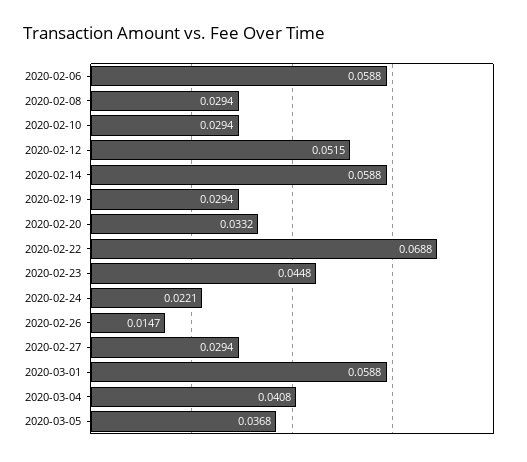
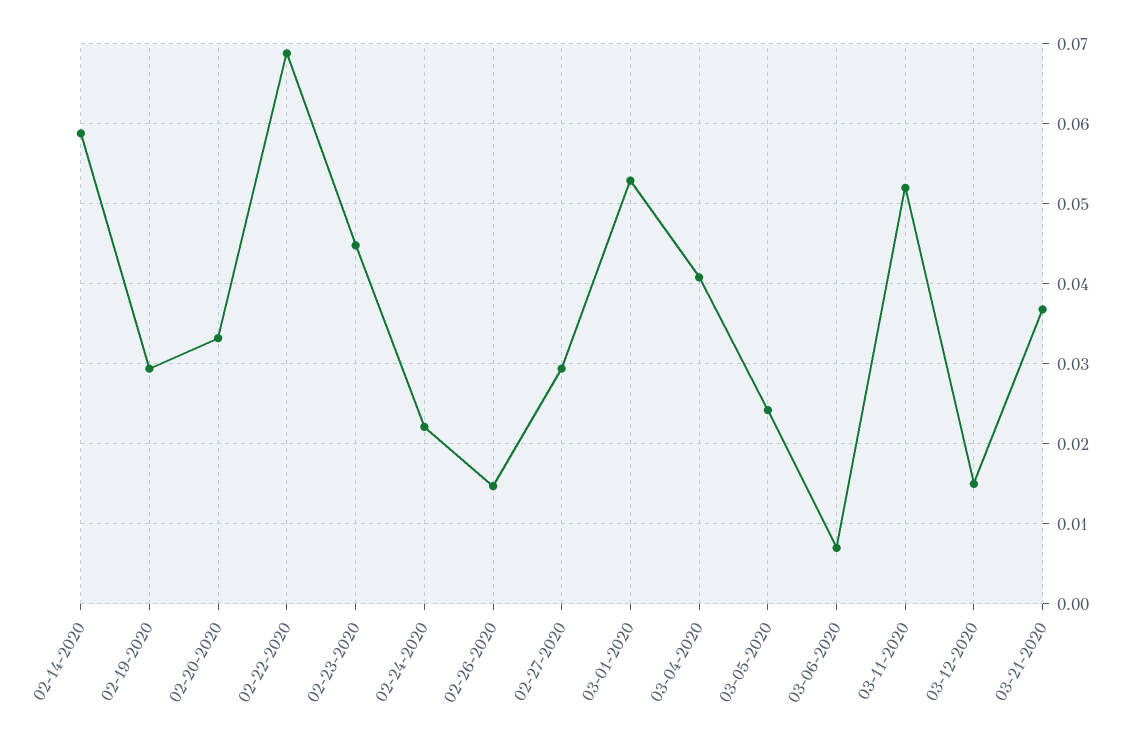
2020-02-06: 0.0588 -> none
2020-02-08: 0.0294 -> none
2020-02-10: 0.0294 -> none
2020-02-12: 0.0515 -> none
2020-03-01: 0.0588 -> 0.053
2020-03-05: 0.0368 -> 0.024
03-06-2020: none -> 0.007
03-11-2020: none -> 0.052
03-12-2020: none -> 0.015
03-21-2020: none -> 0.037

